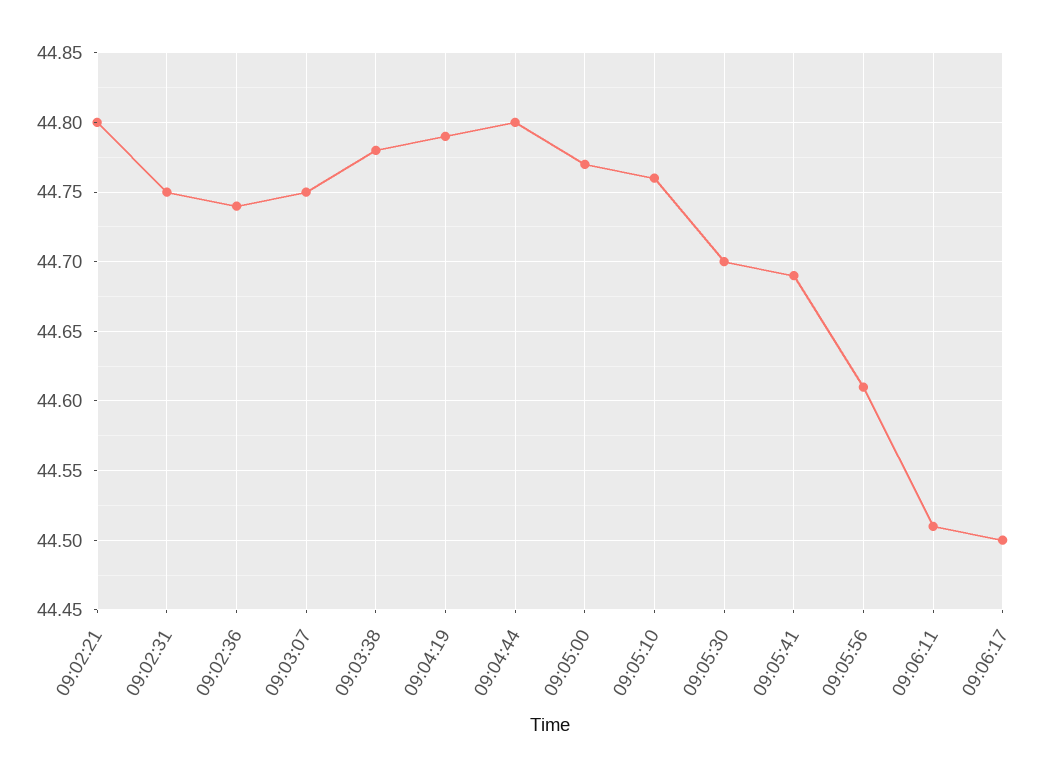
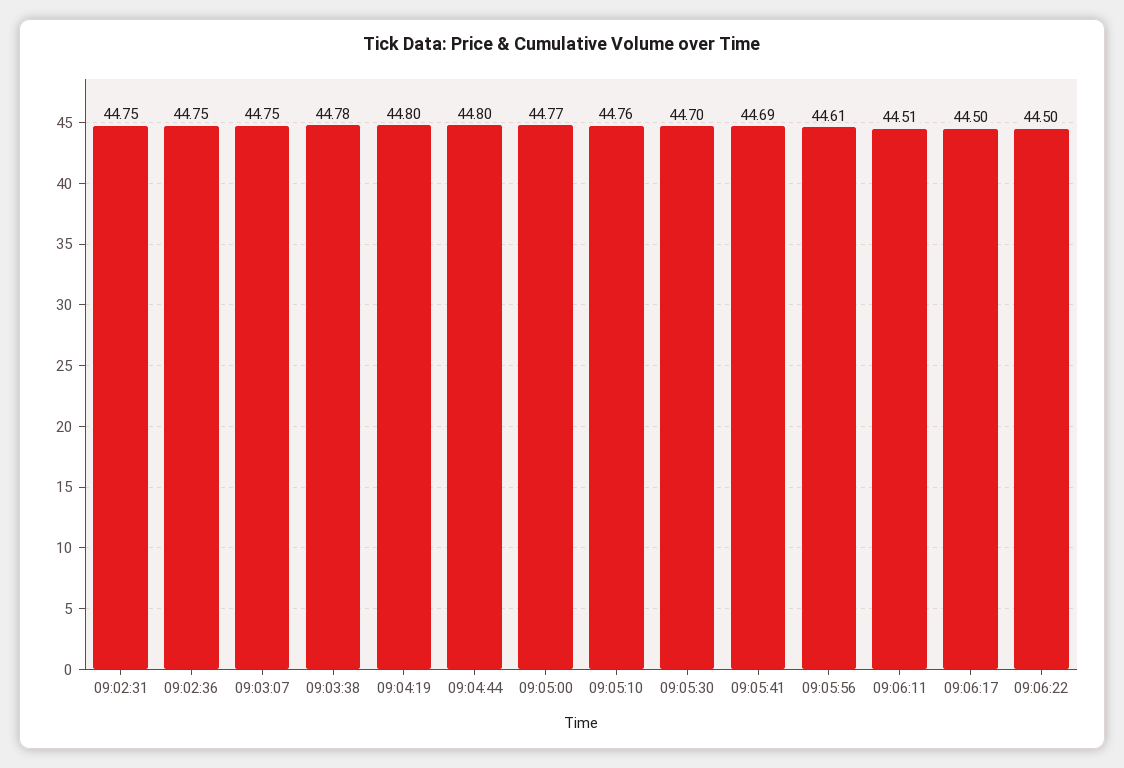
09:02:21: 44.8 -> none
09:02:36: 44.74 -> 44.75
09:04:19: 44.79 -> 44.8
09:06:22: none -> 44.5

